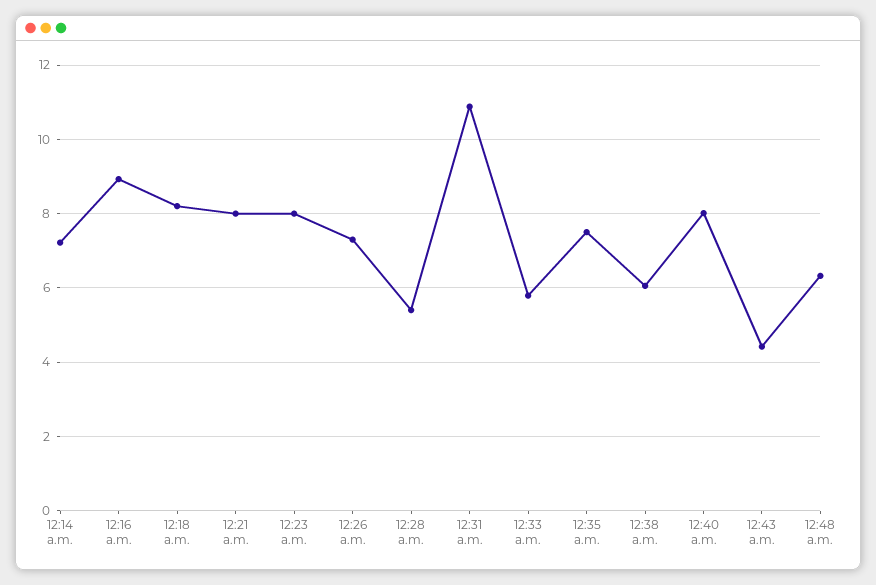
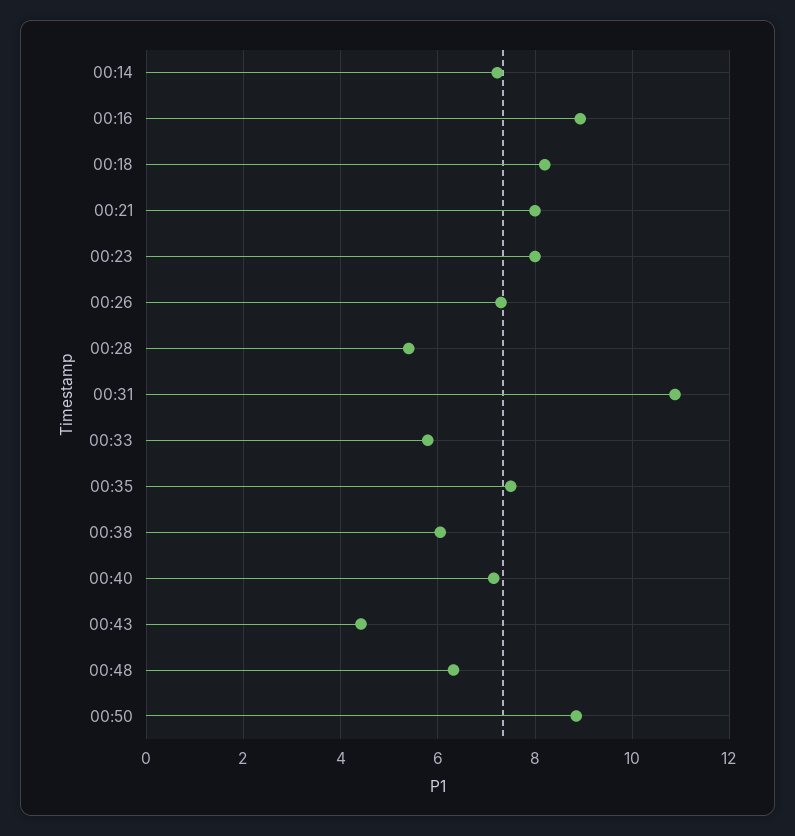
12:40 a.m.: 8 -> 7.2
00:50: none -> 8.8

